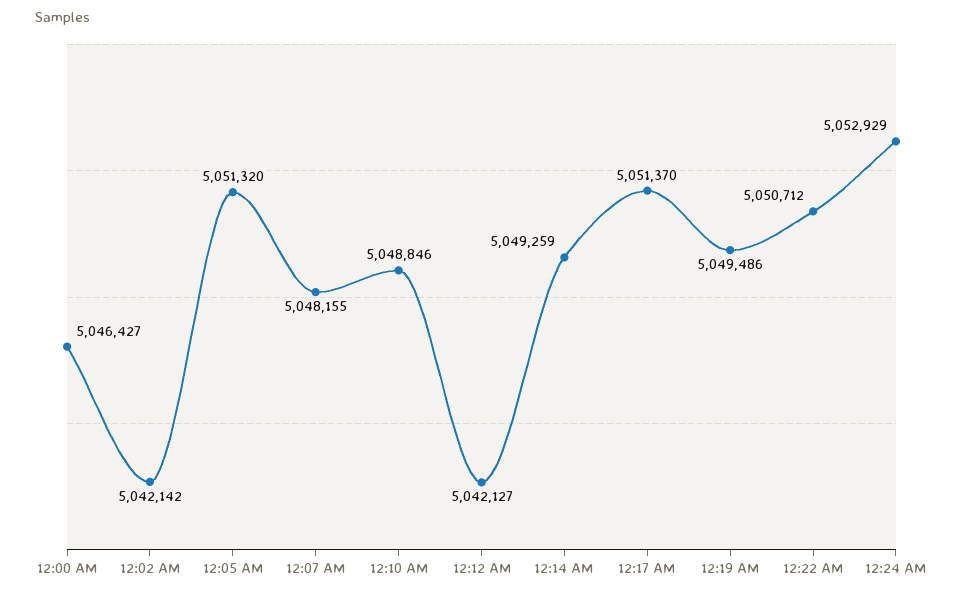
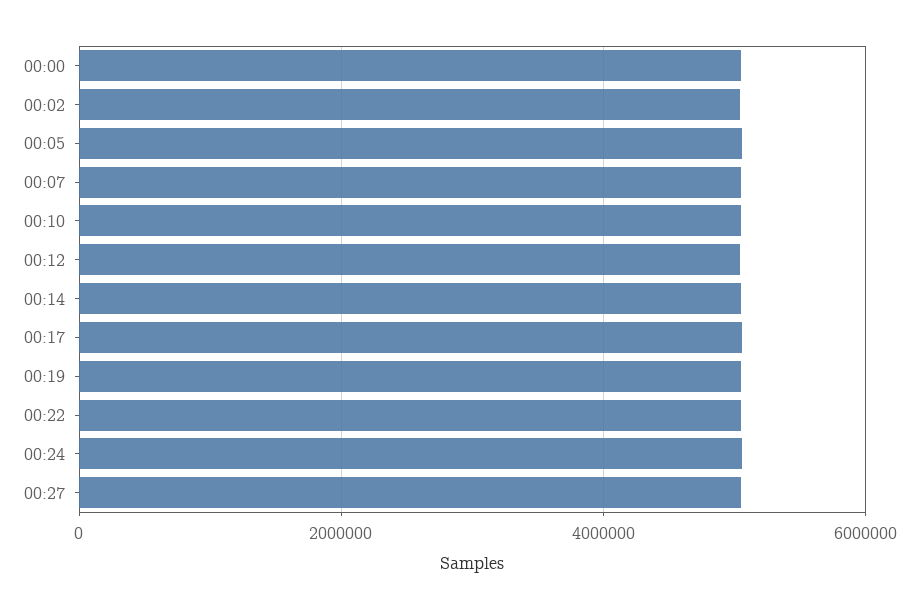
00:27: none -> 5000000

